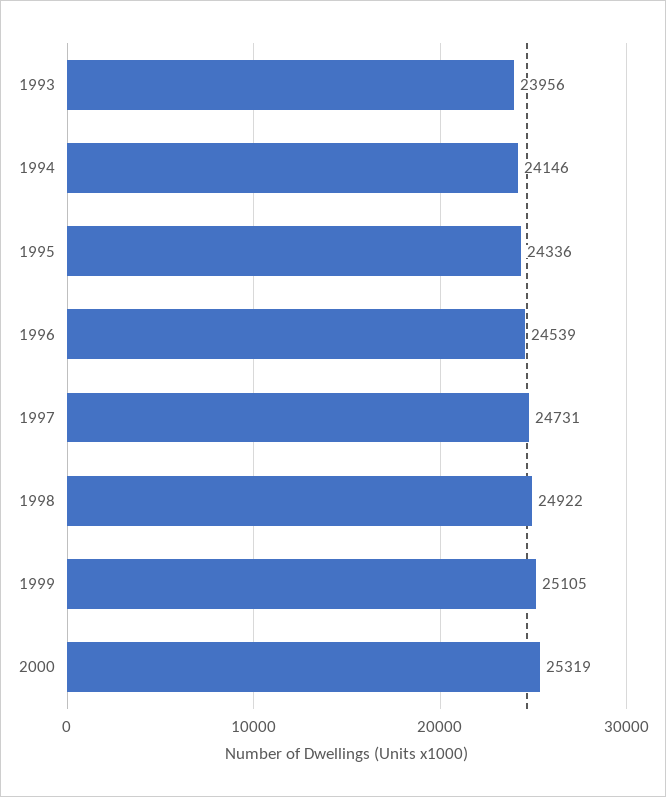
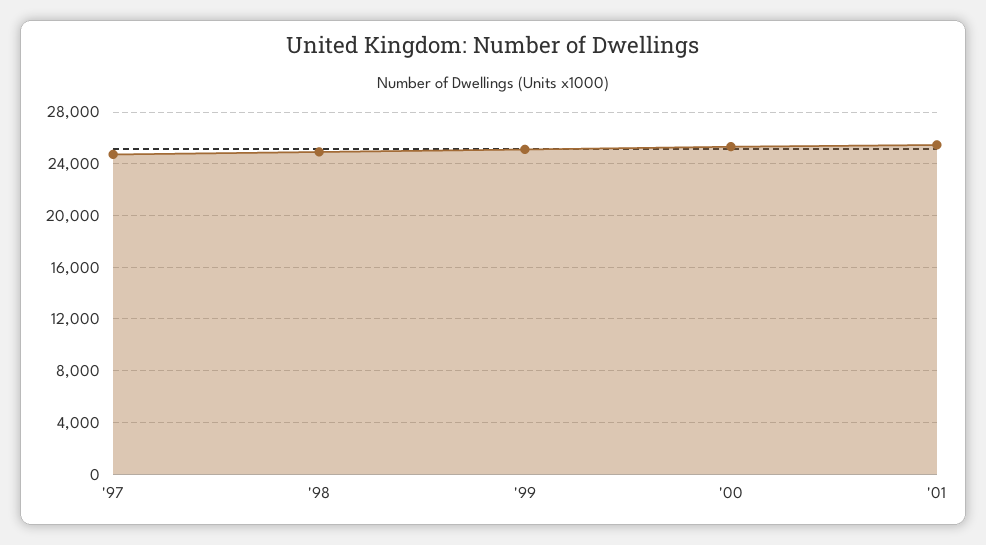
1993: 23956 -> none
1994: 24146 -> none
1995: 24336 -> none
1996: 24539 -> none
'01: none -> 25500

